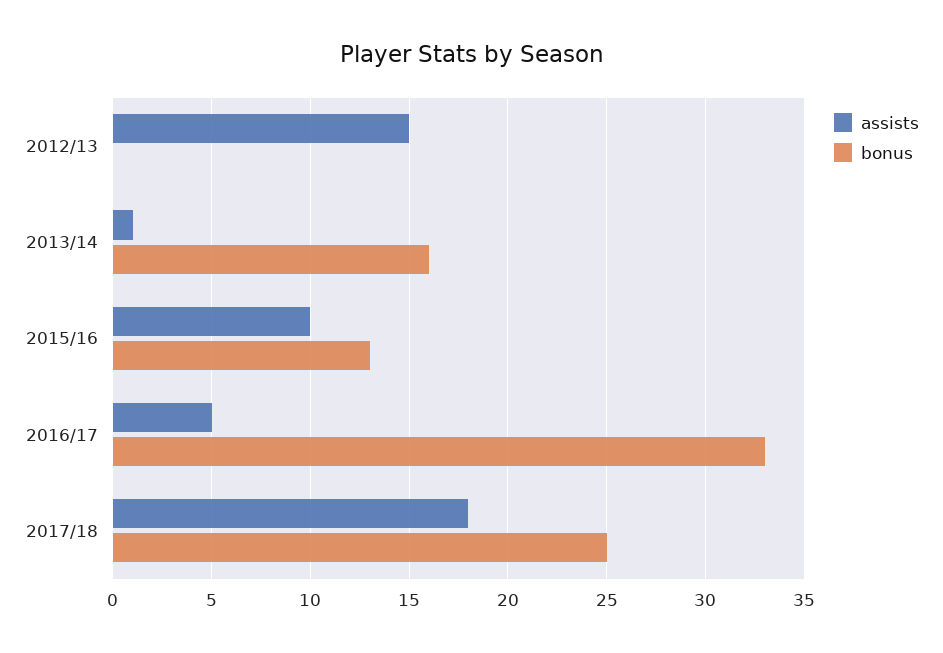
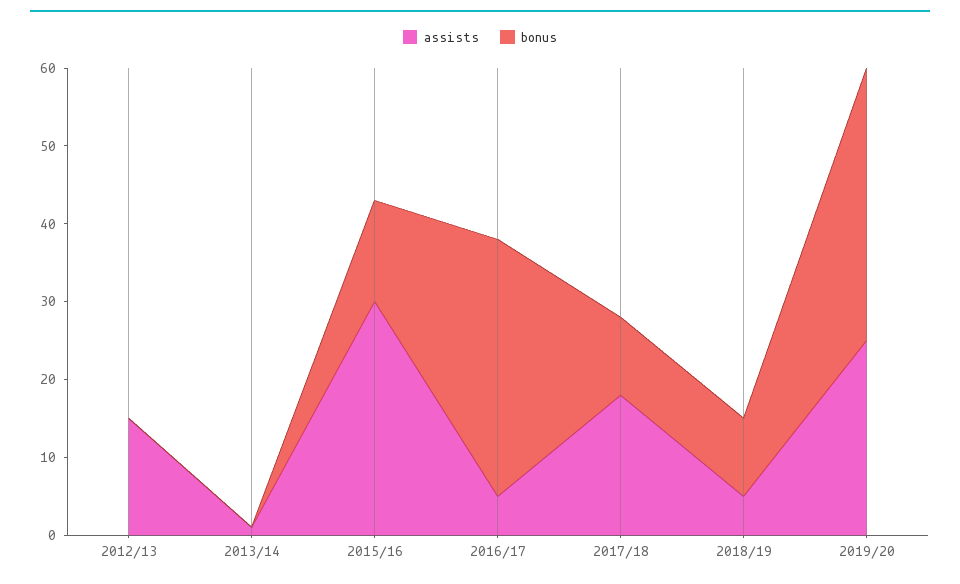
bonus, 2013/14: 16 -> 0
assists, 2015/16: 10 -> 30
bonus, 2017/18: 25 -> 10
assists, 2018/19: none -> 5
bonus, 2018/19: none -> 10
assists, 2019/20: none -> 25
bonus, 2019/20: none -> 35

